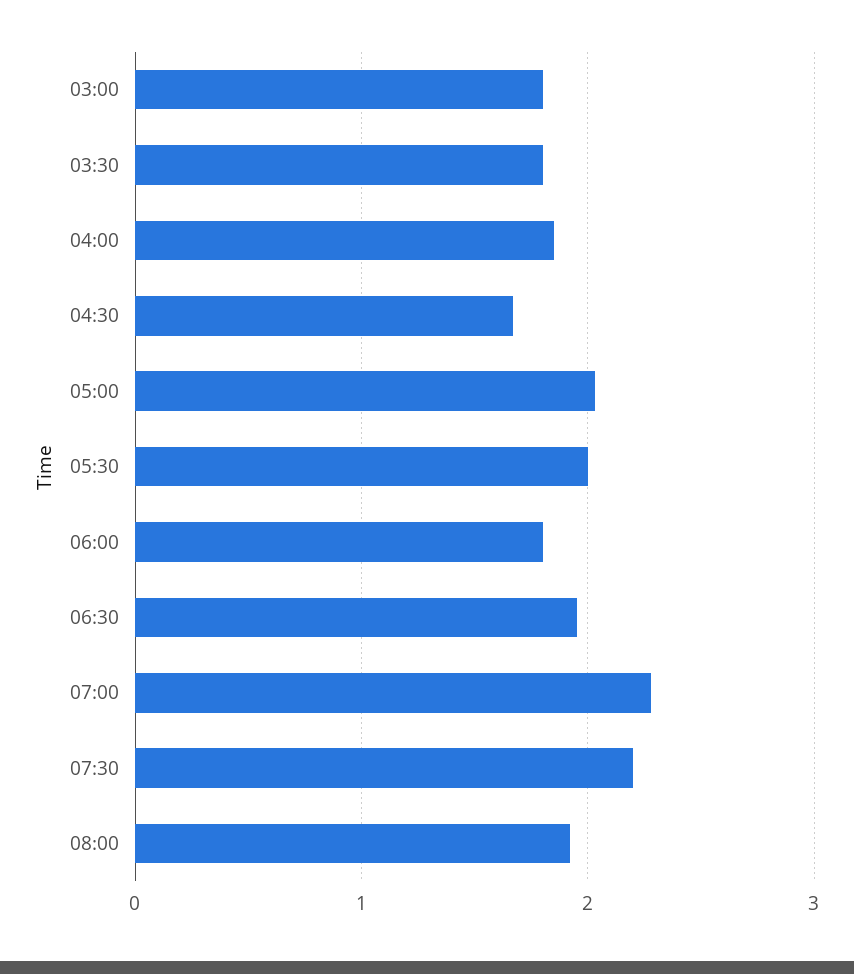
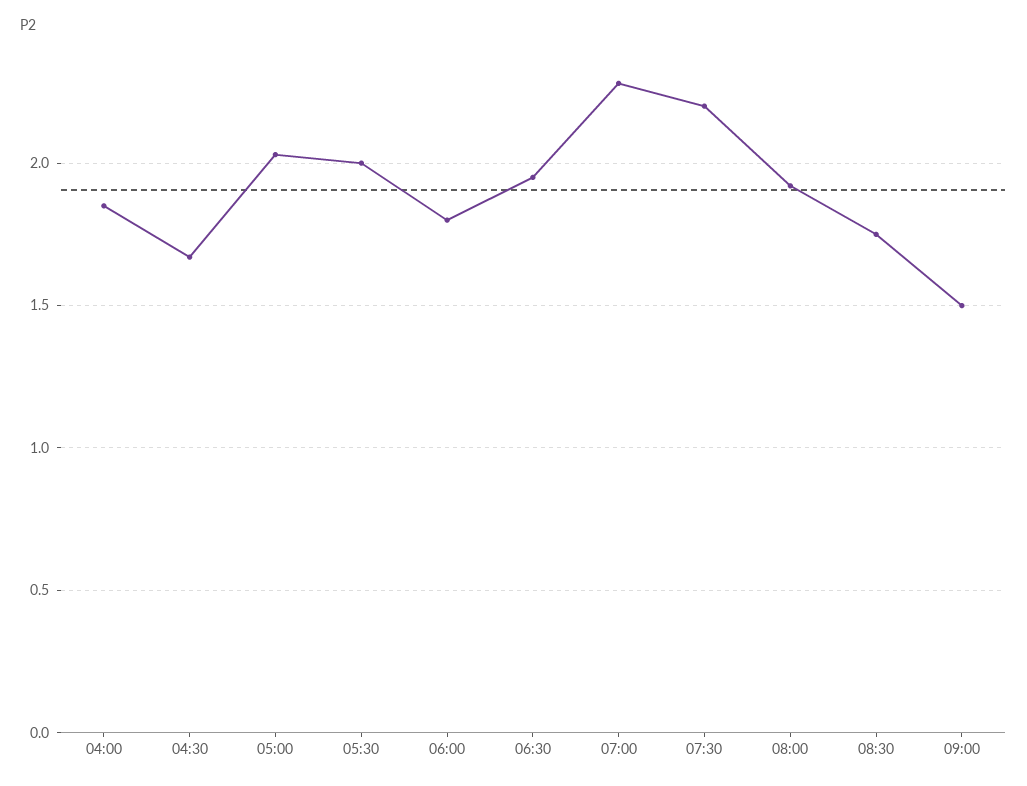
03:00: 1.8 -> none
03:30: 1.8 -> none
08:30: none -> 1.75
09:00: none -> 1.5

